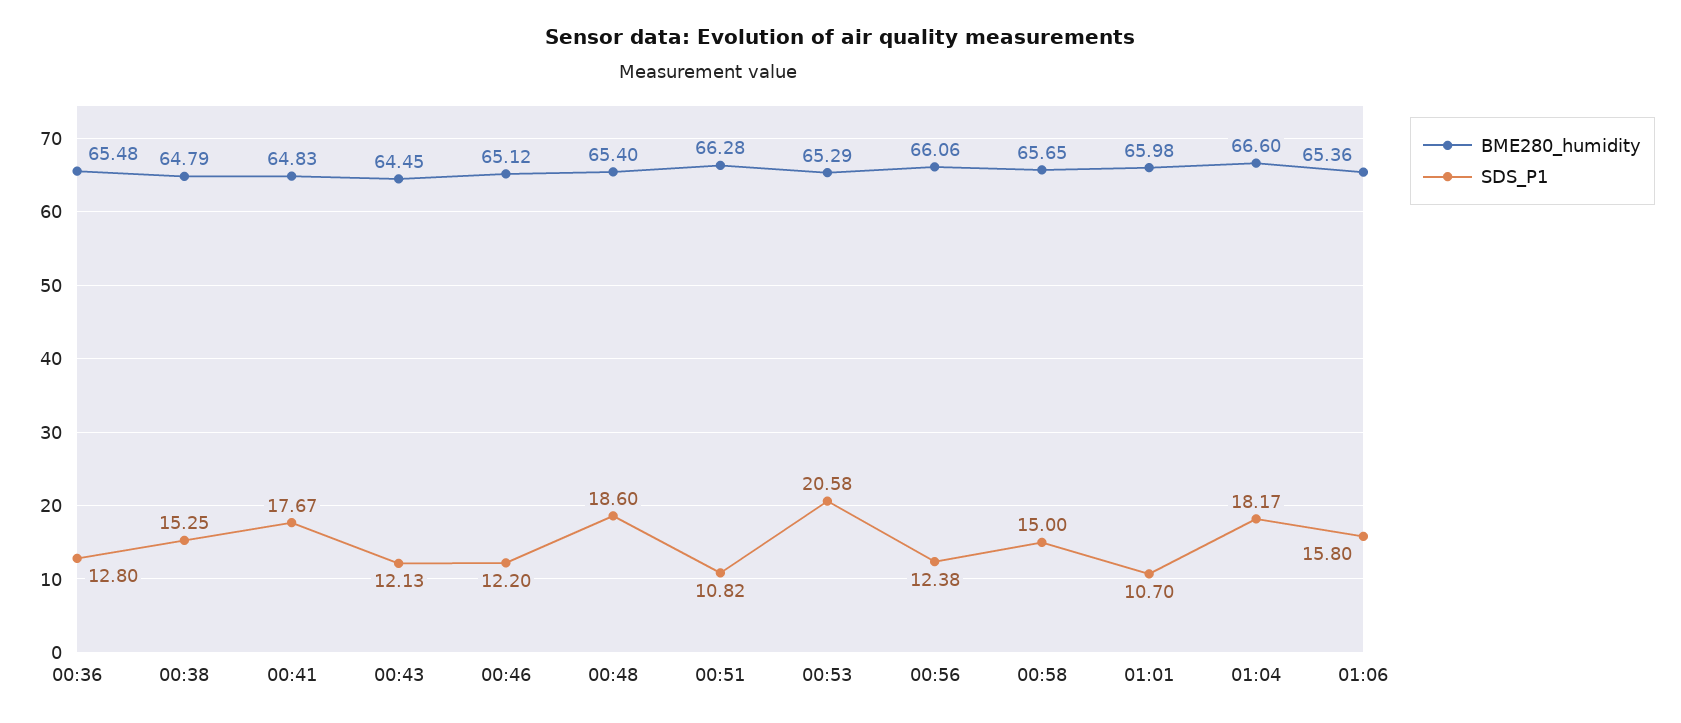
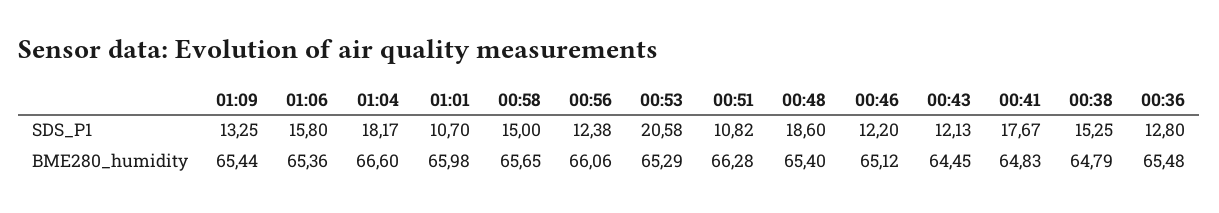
SDS_P1, 01:09: none -> 13.25
BME280_humidity, 01:09: none -> 65.44

